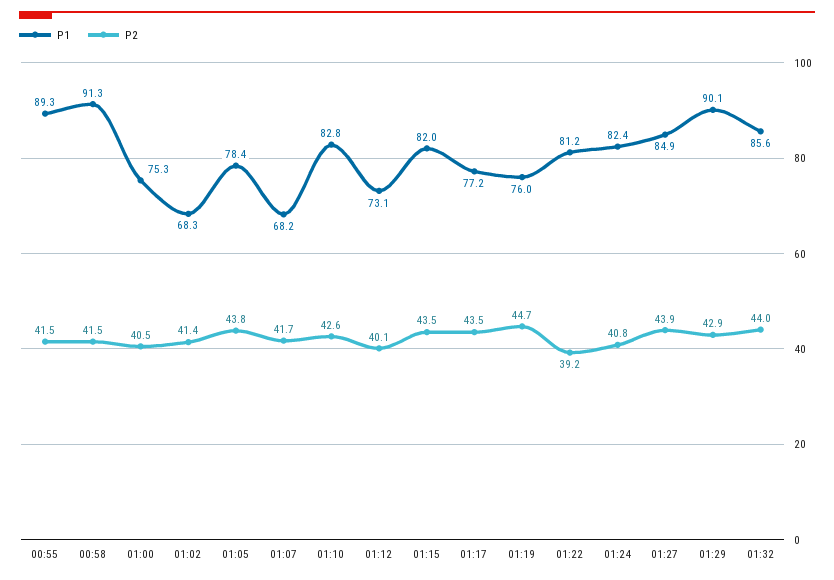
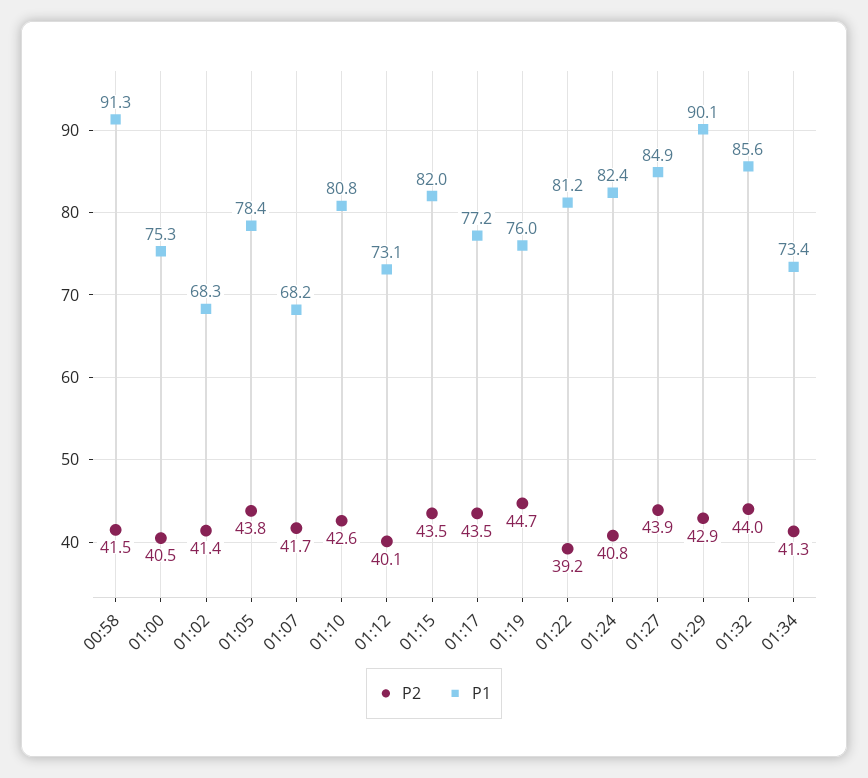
P1, 00:55: 89.3 -> none
P2, 00:55: 41.5 -> none
P1, 01:10: 82.8 -> 80.8
P2, 01:34: none -> 41.3
P1, 01:34: none -> 73.4

